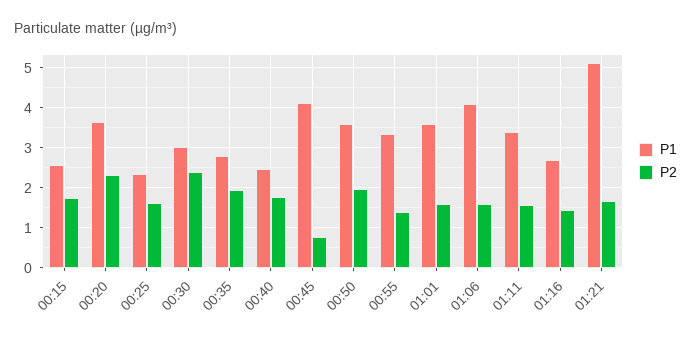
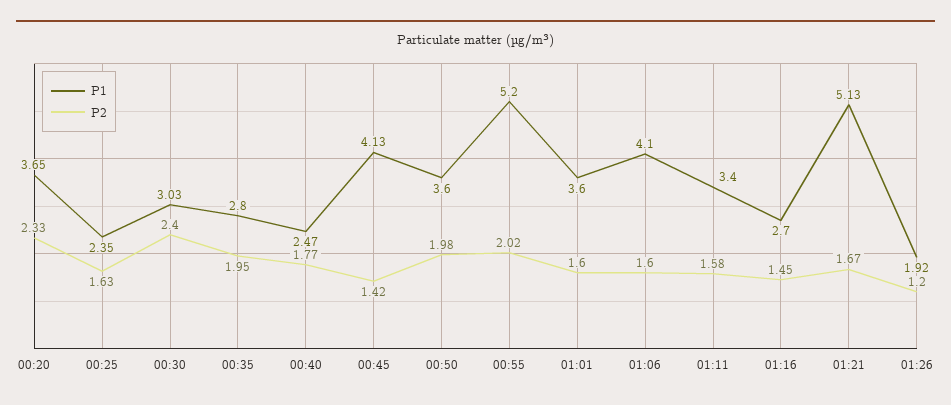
P1, 00:15: 2.6 -> none
P2, 00:15: 1.8 -> none
P2, 00:45: 0.8 -> 1.42
P1, 00:55: 3.4 -> 5.2
P2, 00:55: 1.4 -> 2.02
P1, 01:26: none -> 1.92
P2, 01:26: none -> 1.2

